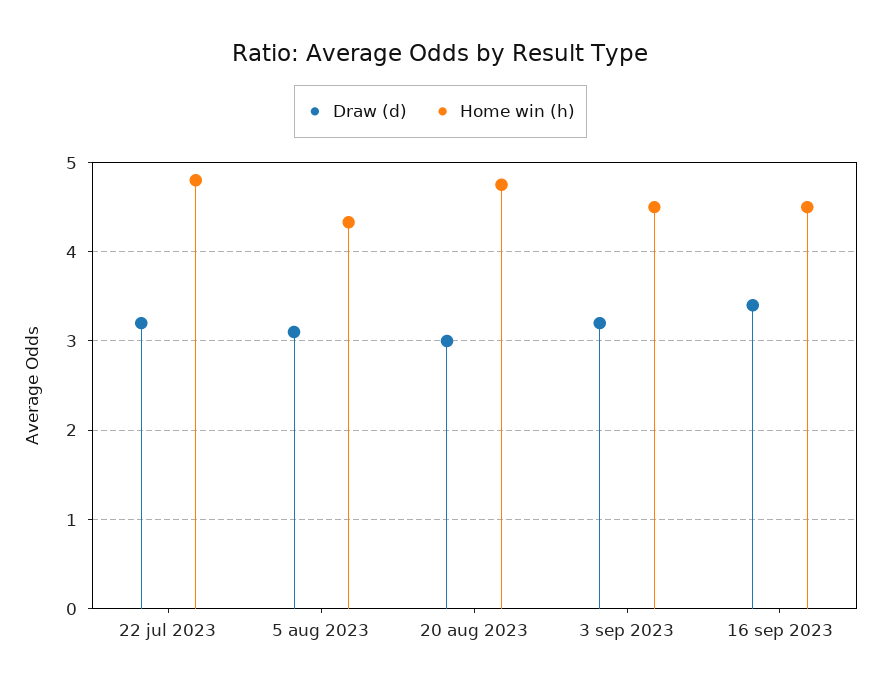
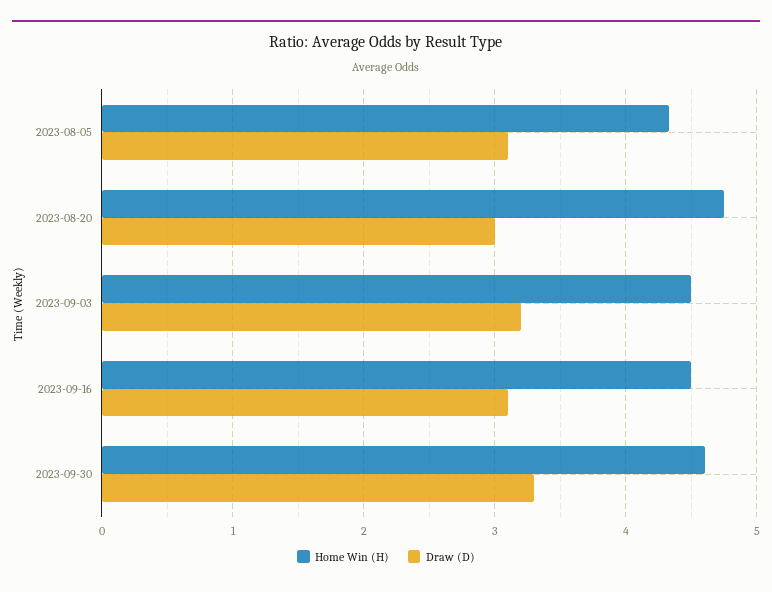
Draw (d), 22 jul 2023: 3.2 -> none
Home win (h), 22 jul 2023: 4.8 -> none
Draw (d), 16 sep 2023: 3.4 -> 3.1
Home win (h), 2023-09-30: none -> 4.6
Draw (d), 2023-09-30: none -> 3.3

